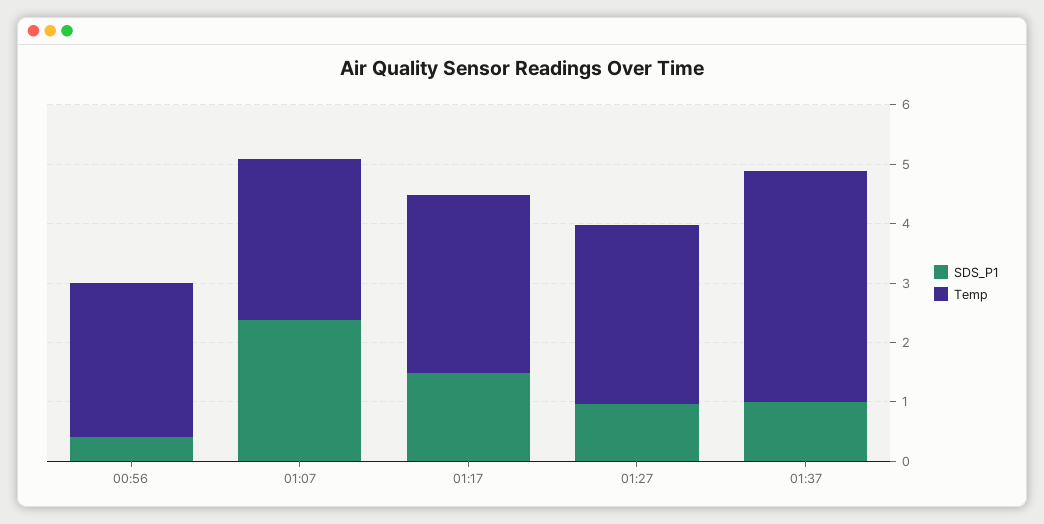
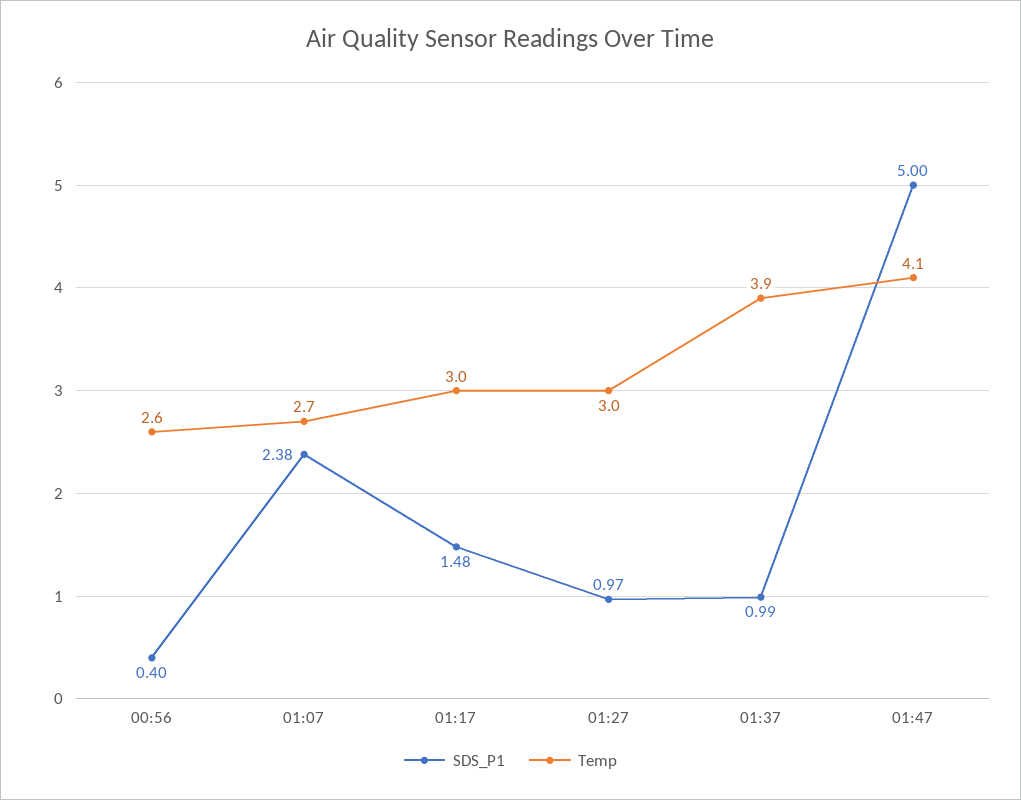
SDS_P1, 01:47: none -> 5
Temp, 01:47: none -> 4.1

